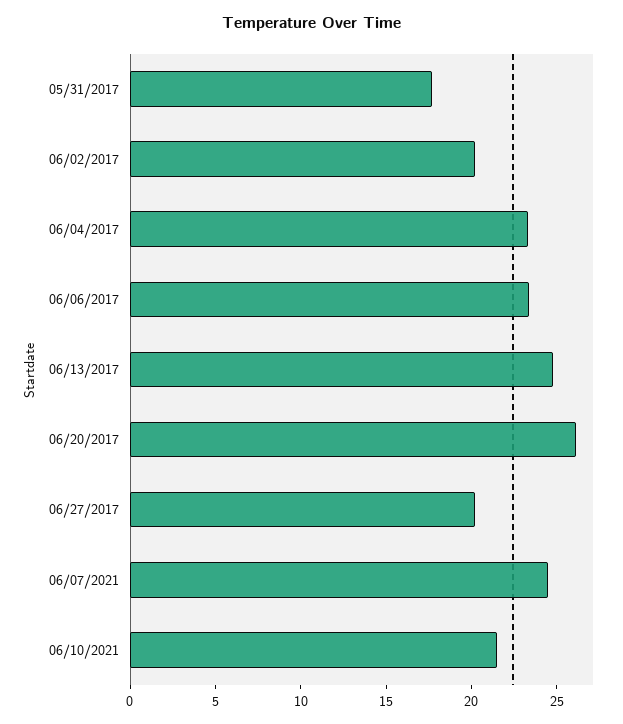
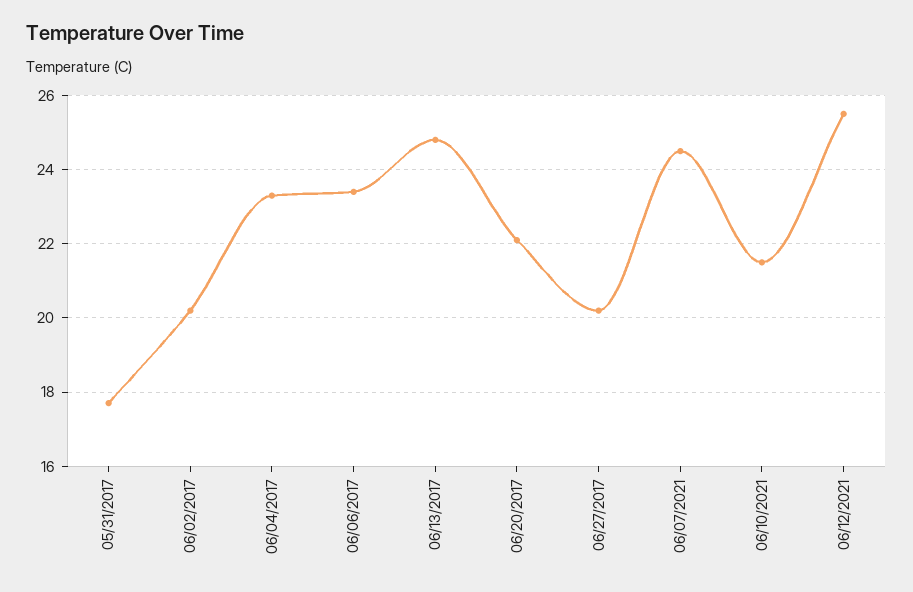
06/20/2017: 26 -> 22
06/12/2021: none -> 25.5

